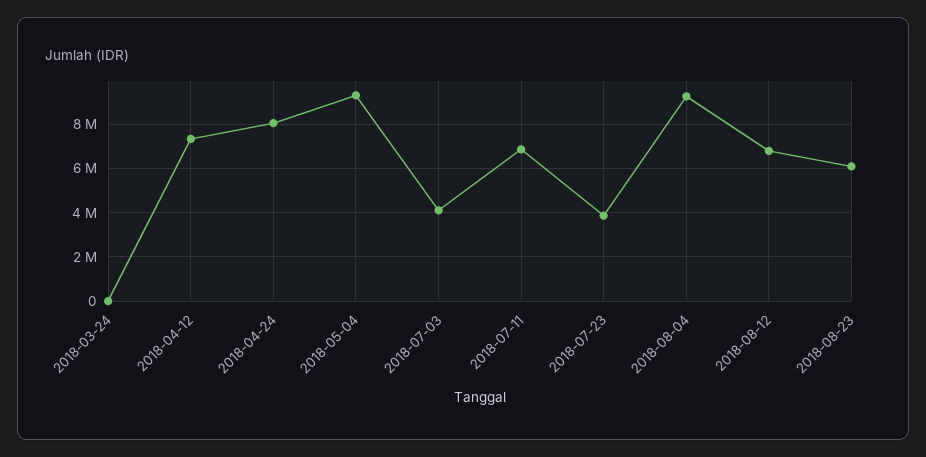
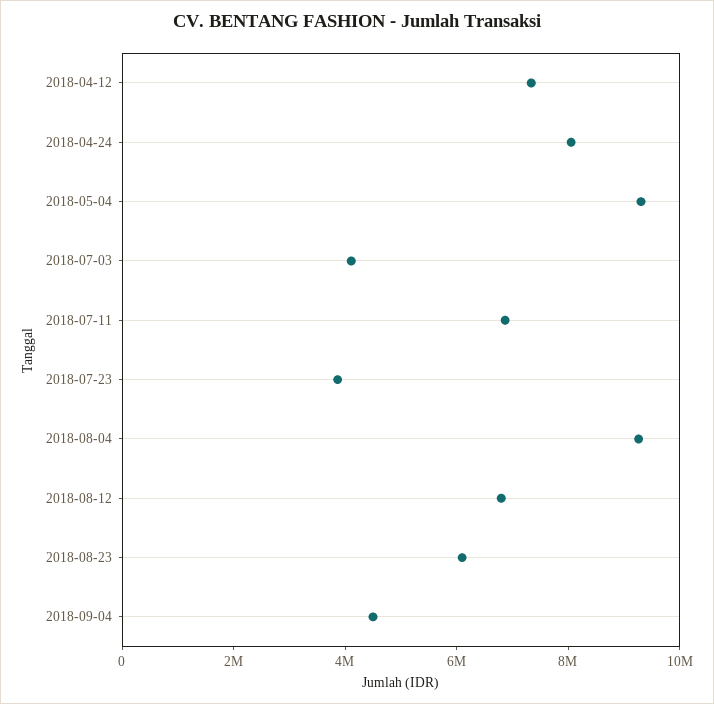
2018-03-24: 0 -> none
2018-09-04: none -> 4500000

